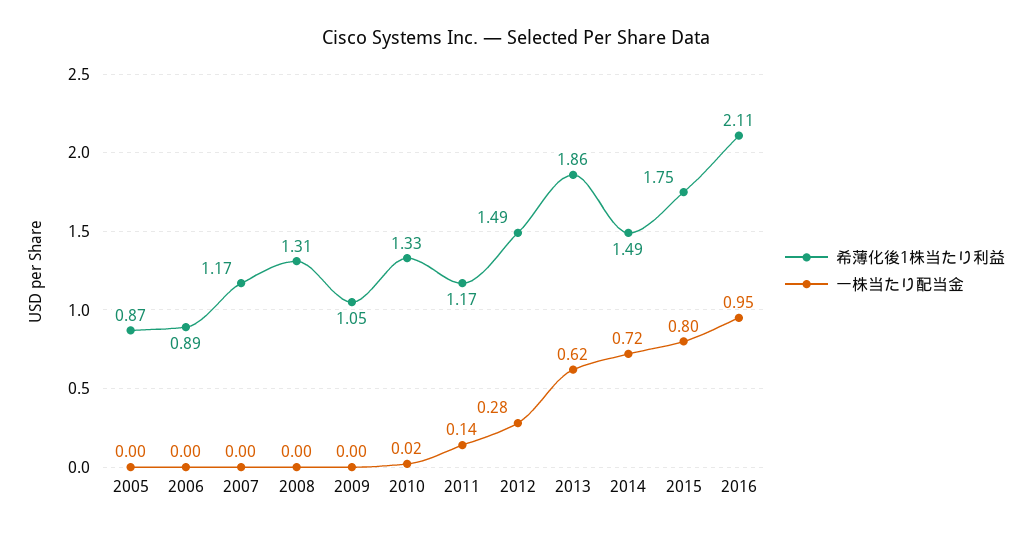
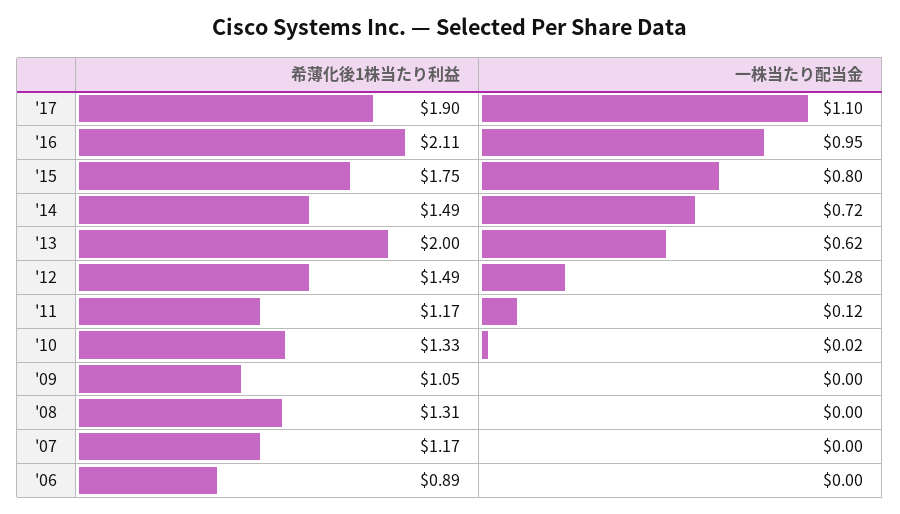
希薄化後1株当たり利益, 2005: 0.87 -> none
一株当たり配当金, 2005: 0 -> none
一株当たり配当金, 2011: 0.14 -> 0.12
希薄化後1株当たり利益, 2013: 1.86 -> 2
希薄化後1株当たり利益, '17: none -> 1.9
一株当たり配当金, '17: none -> 1.1

